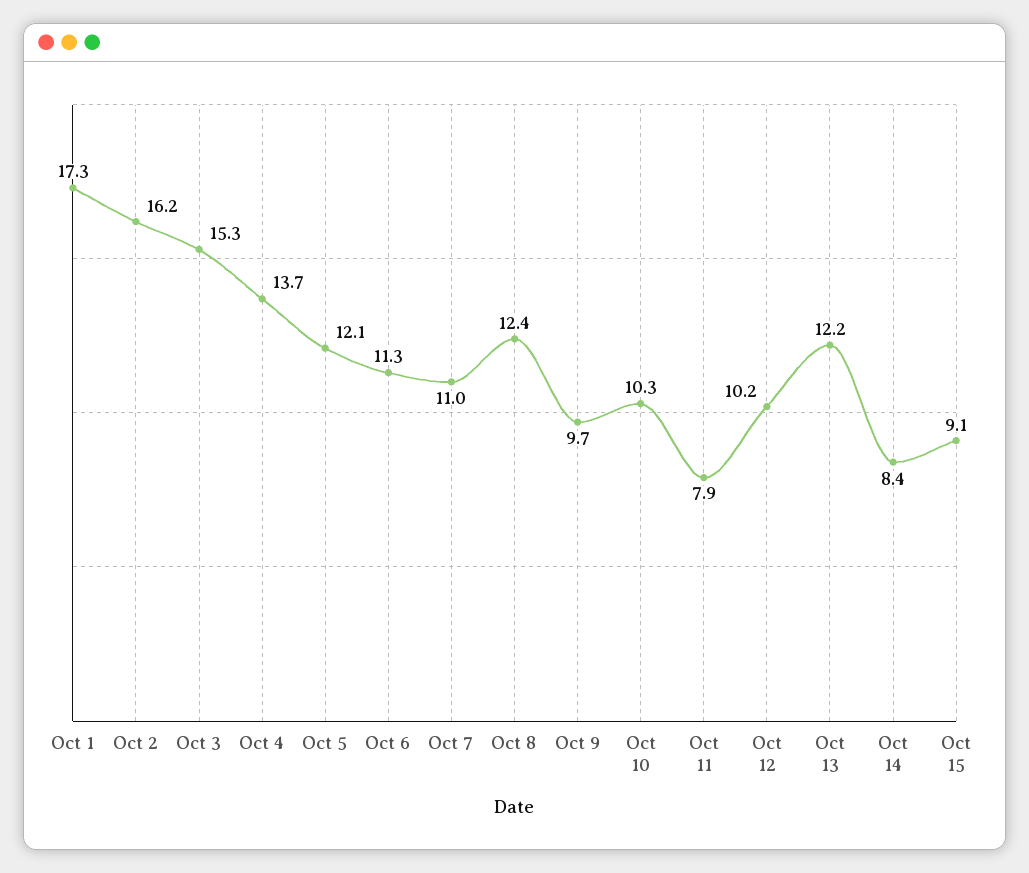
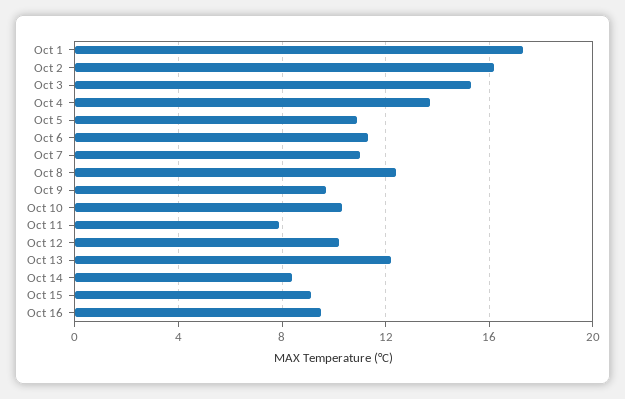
Oct 5: 12.1 -> 11
Oct 16: none -> 9.5

